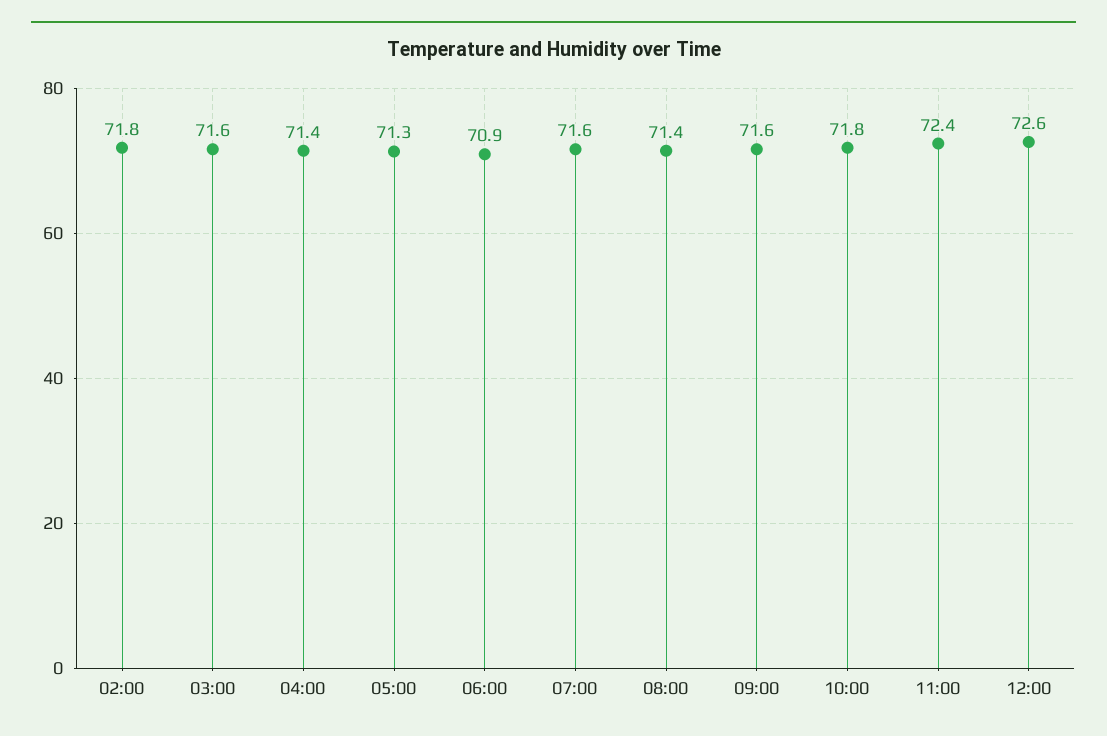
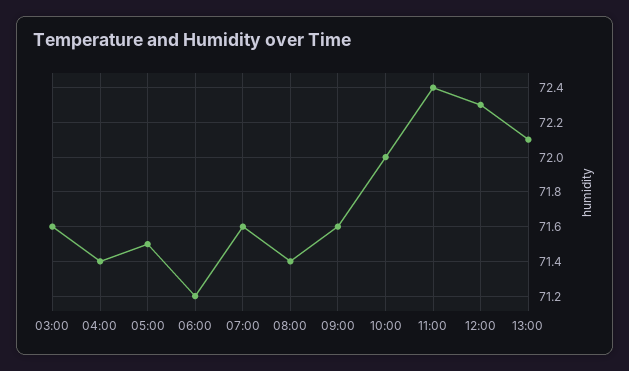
02:00: 71.8 -> none
05:00: 71.3 -> 71.5
06:00: 70.9 -> 71.2
10:00: 71.8 -> 72
12:00: 72.6 -> 72.3
13:00: none -> 72.1

